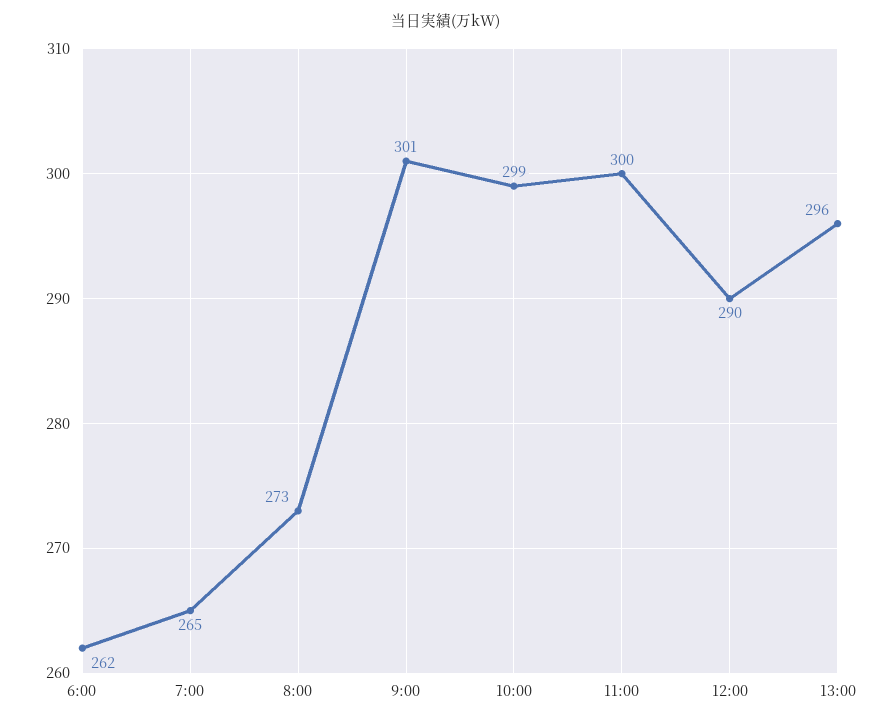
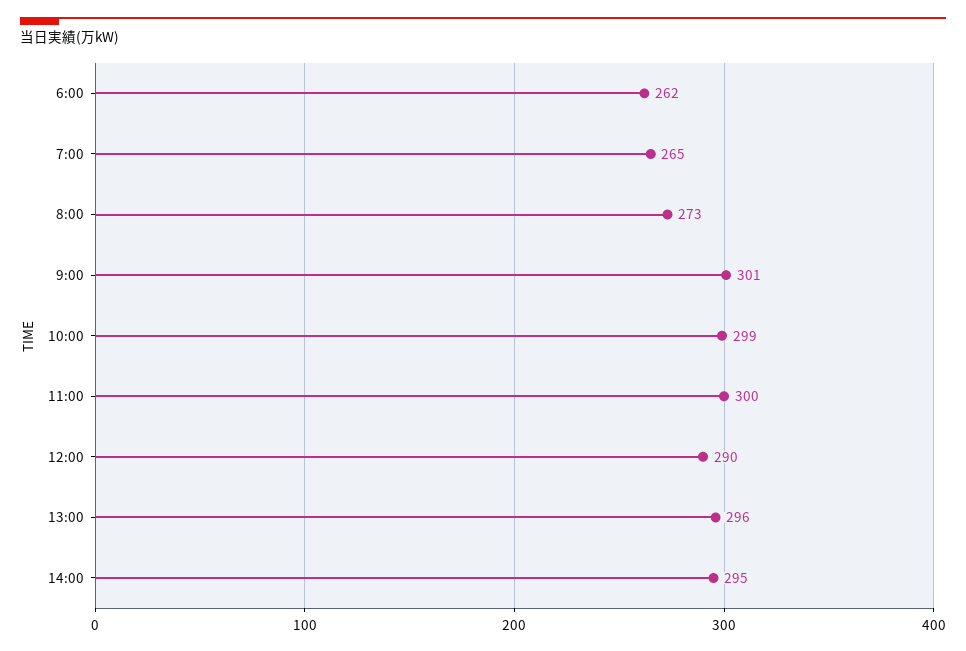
14:00: none -> 295

